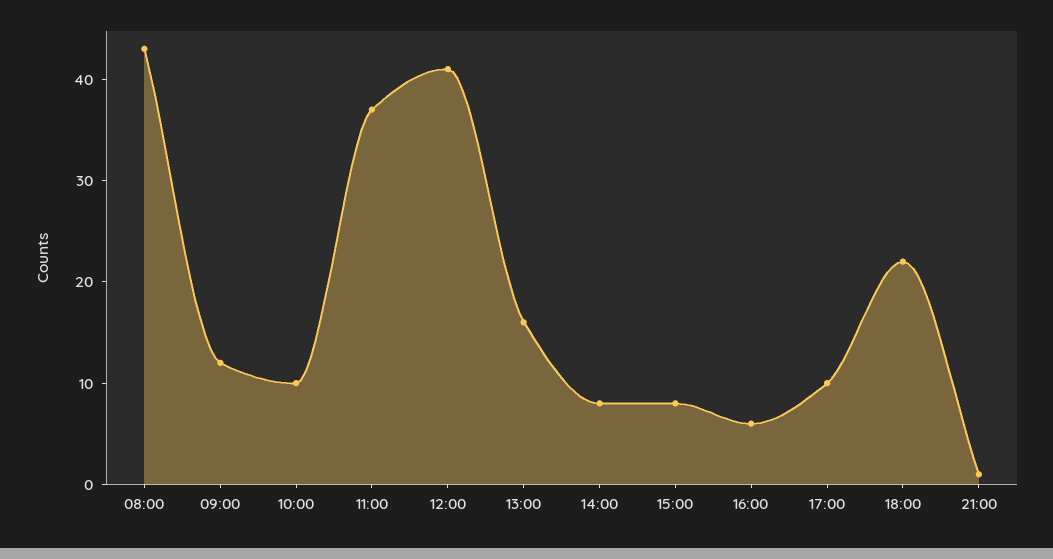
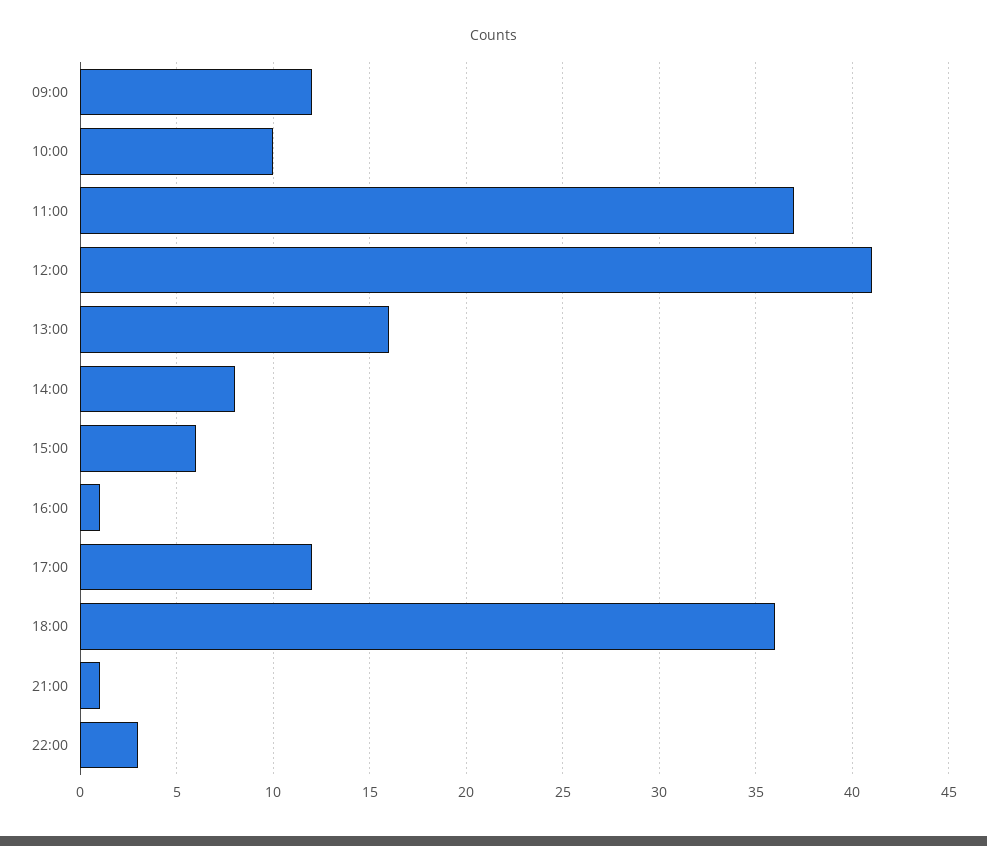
08:00: 43 -> none
15:00: 8 -> 6
16:00: 6 -> 1
17:00: 10 -> 12
18:00: 22 -> 36
22:00: none -> 3

